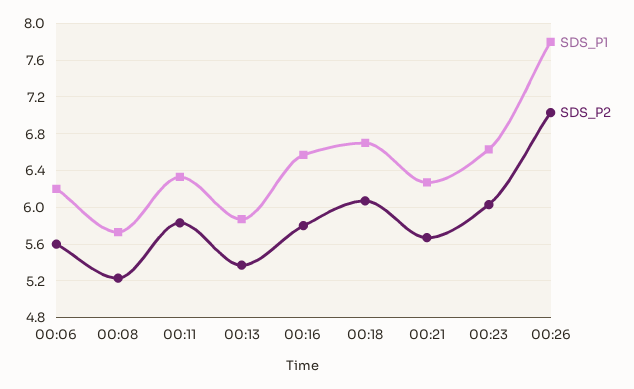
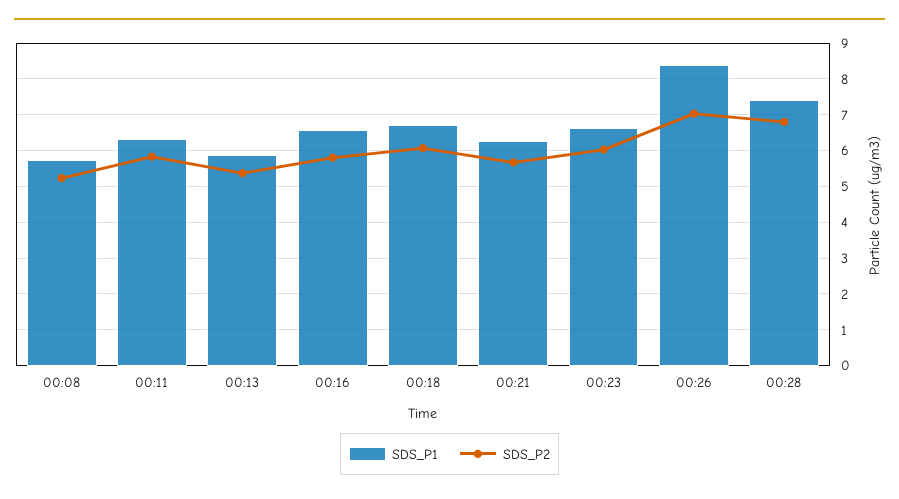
SDS_P1, 00:06: 6.2 -> none
SDS_P2, 00:06: 5.6 -> none
SDS_P1, 00:26: 7.8 -> 8.4
SDS_P1, 00:28: none -> 7.4
SDS_P2, 00:28: none -> 6.8

